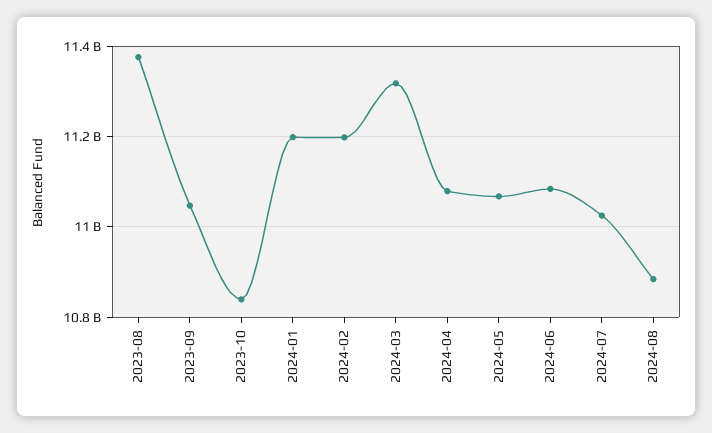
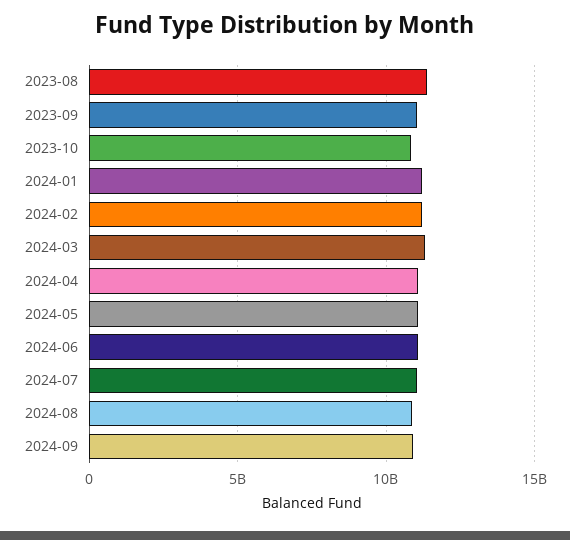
2024-09: none -> 11000000000

